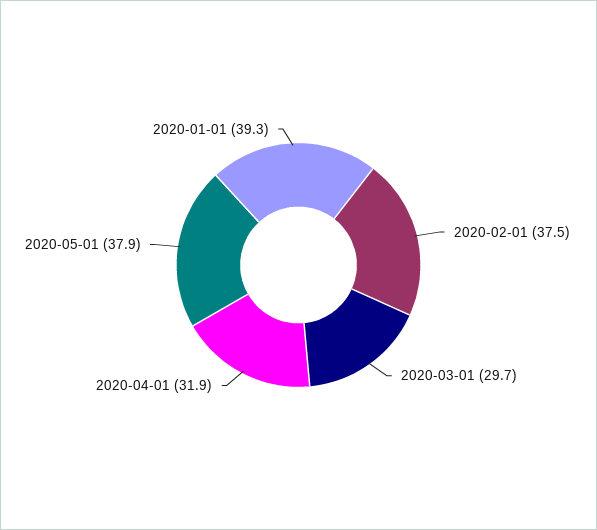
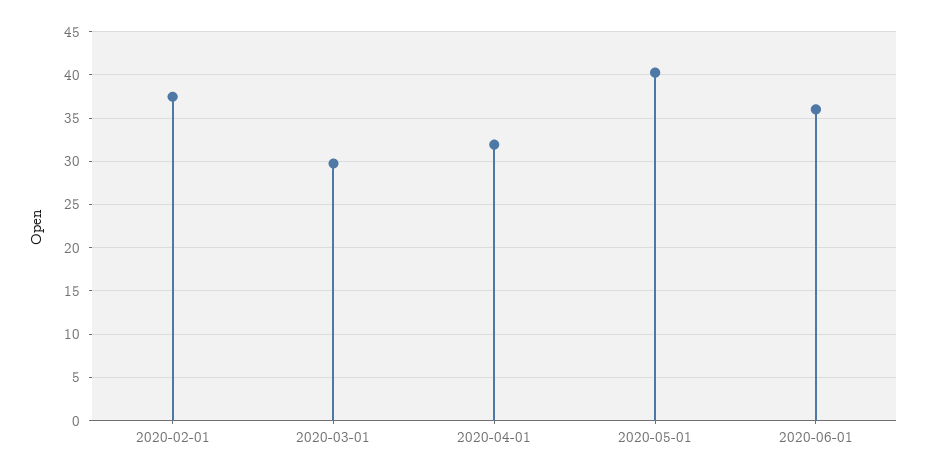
2020-05-01: 37.9 -> 40
2020-01-01: 39.3 -> none
2020-06-01: none -> 36

